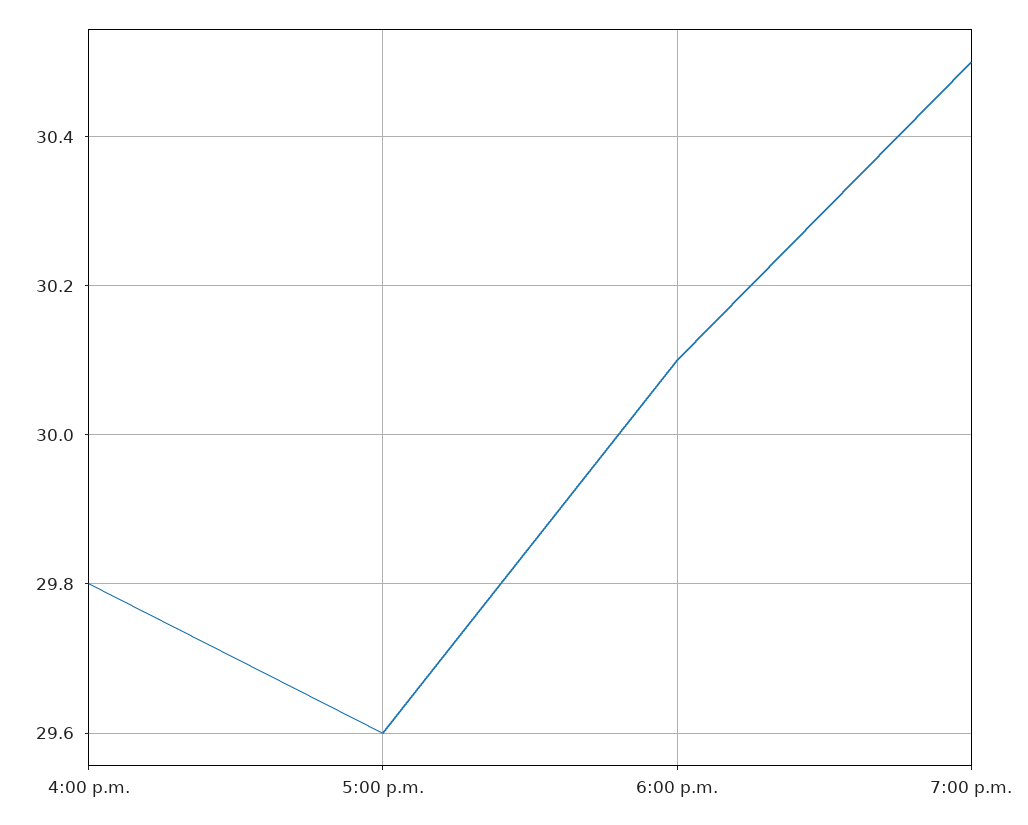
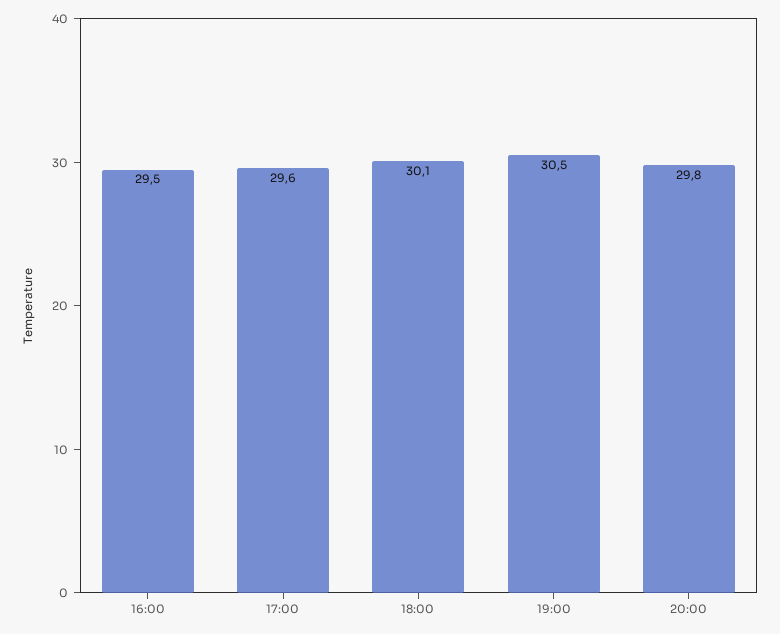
4:00 p.m.: 29.8 -> 29.5
20:00: none -> 29.8

